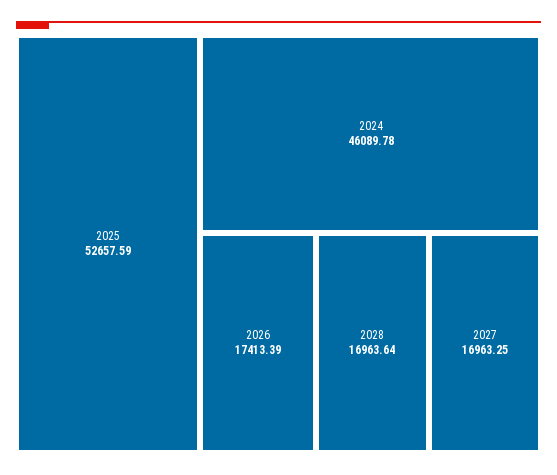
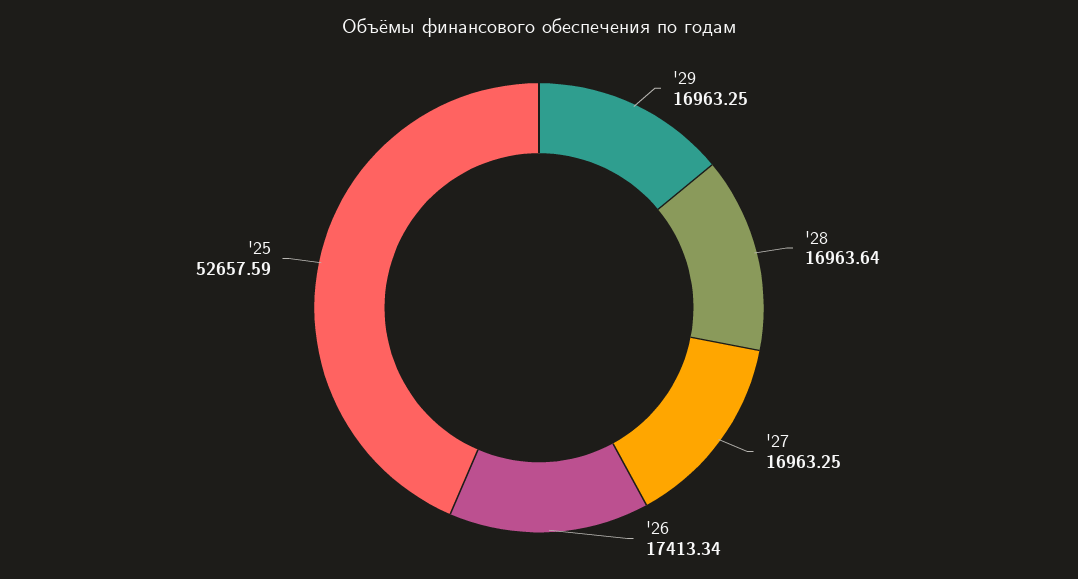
2024: 46089.78 -> none
2026: 17413.39 -> 17413.34
'29: none -> 16963.25

